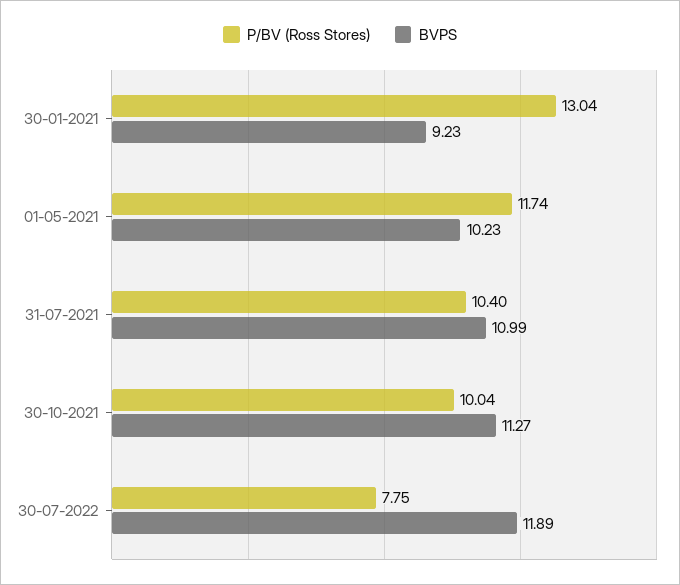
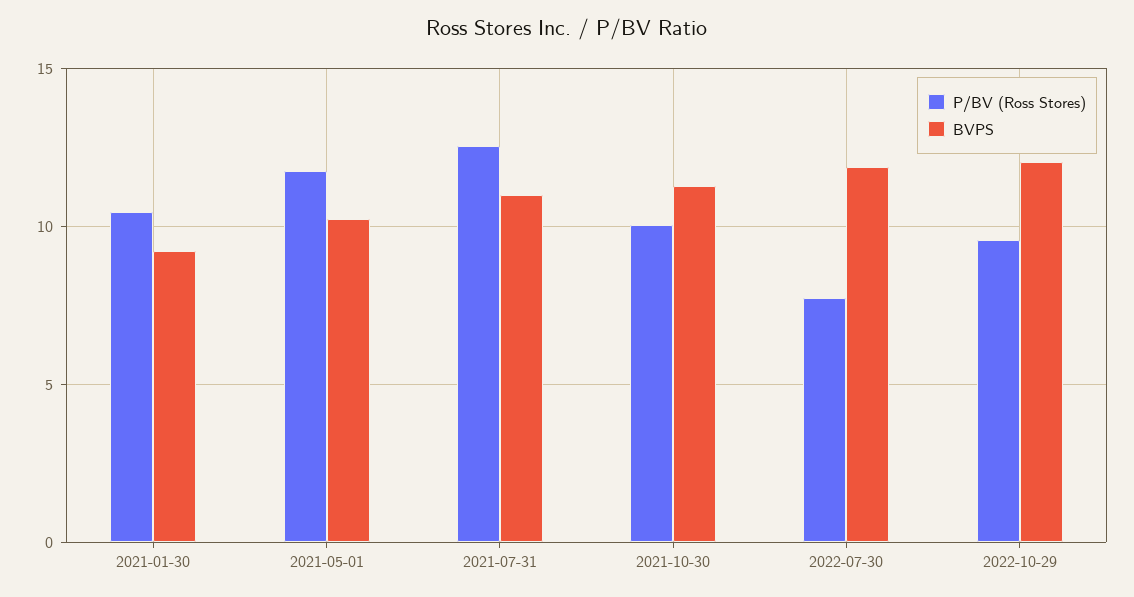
P/BV (Ross Stores), 30-01-2021: 13.04 -> 10.5
P/BV (Ross Stores), 31-07-2021: 10.4 -> 12.5
P/BV (Ross Stores), 2022-10-29: none -> 9.5
BVPS, 2022-10-29: none -> 12

